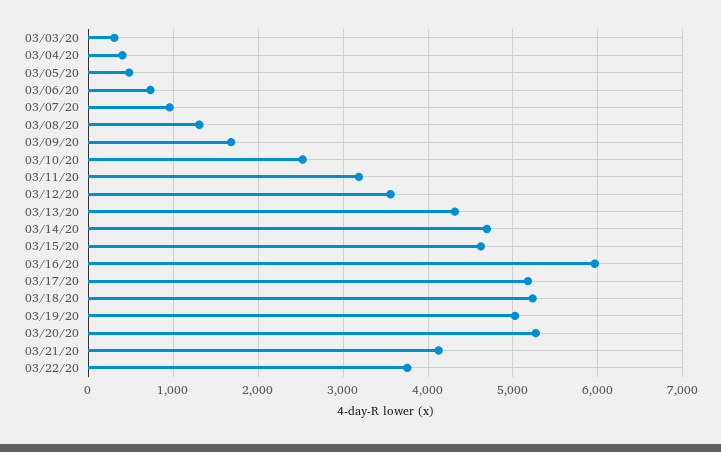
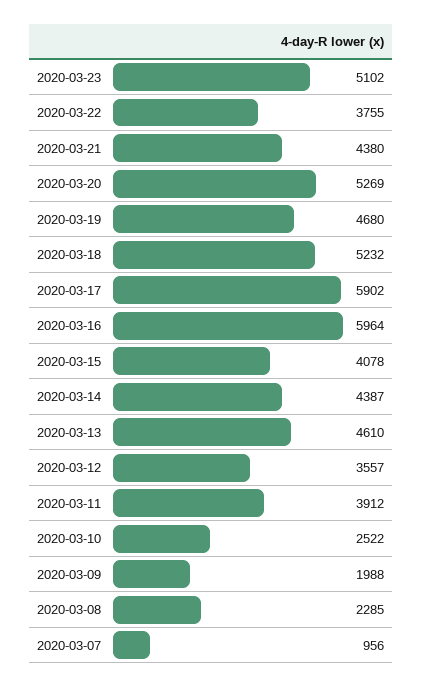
03/03/20: 300 -> none
03/04/20: 400 -> none
03/05/20: 500 -> none
03/06/20: 700 -> none
03/08/20: 1300 -> 2285
03/09/20: 1700 -> 1988
03/11/20: 3200 -> 3912
03/13/20: 4300 -> 4610
03/14/20: 4700 -> 4387
03/15/20: 4600 -> 4078
03/17/20: 5200 -> 5902
03/19/20: 5000 -> 4680
03/21/20: 4100 -> 4380
2020-03-23: none -> 5102

